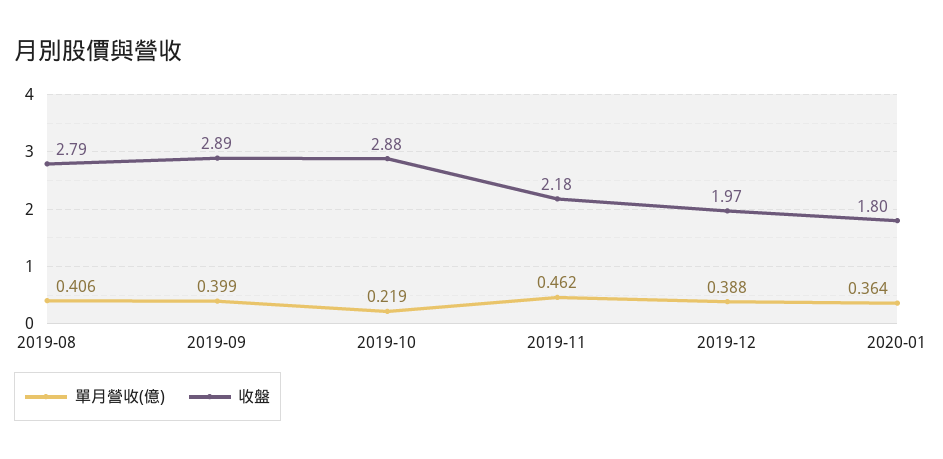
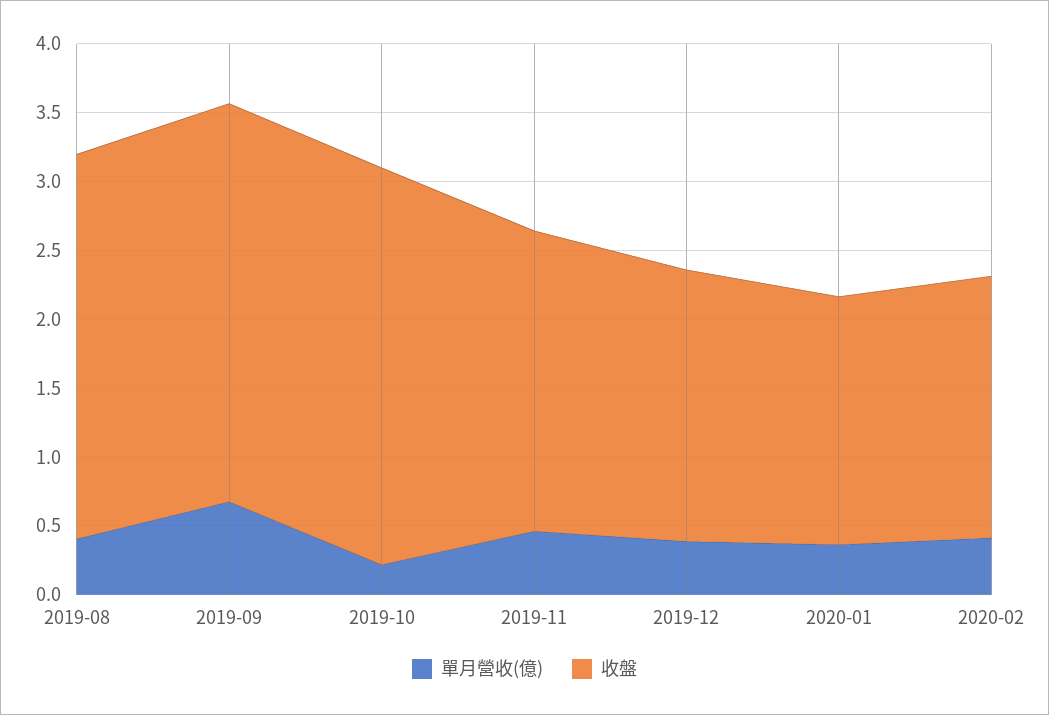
單月營收(億), 2019-09: 0.399 -> 0.7
單月營收(億), 2020-02: none -> 0.4
收盤, 2020-02: none -> 1.9

